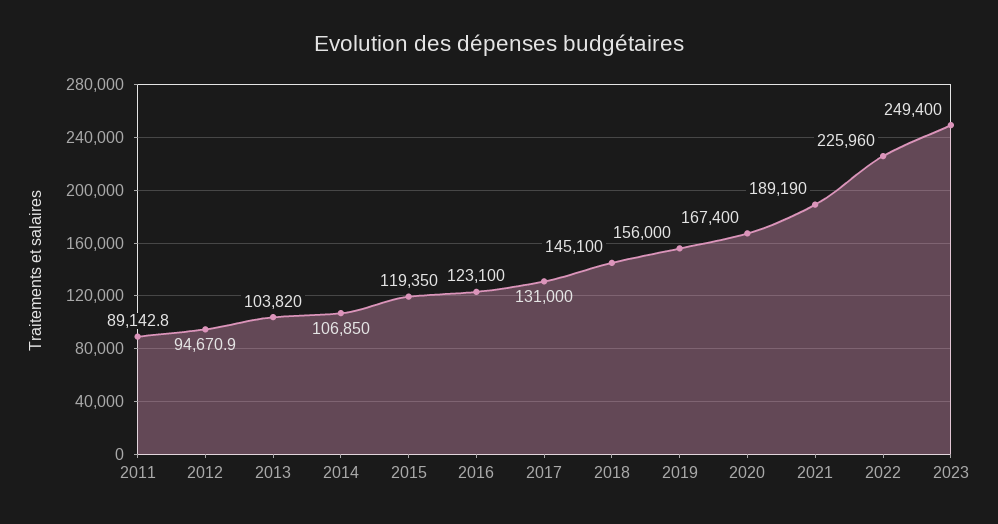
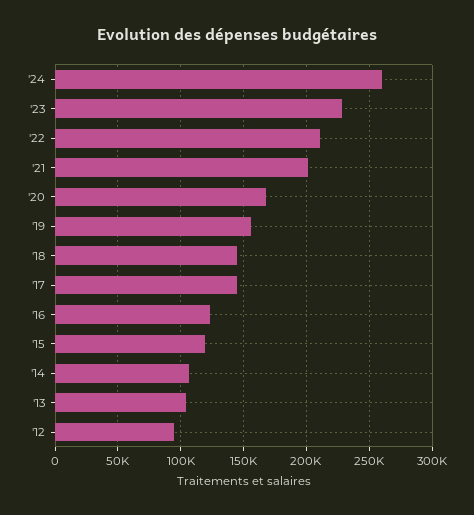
2011: 89142.8 -> none
2017: 131000 -> 145000
2021: 189190 -> 200000
2022: 225960 -> 210000
2023: 249400 -> 230000
'24: none -> 260000

